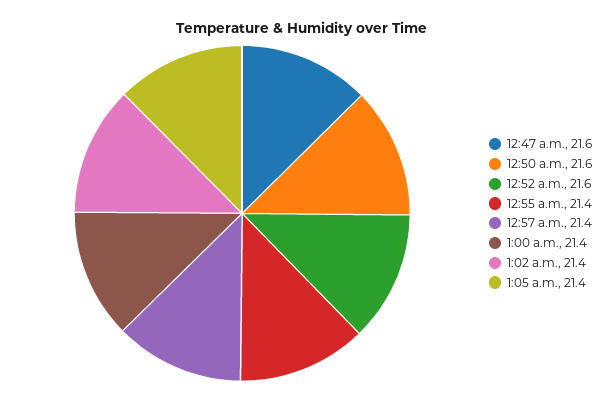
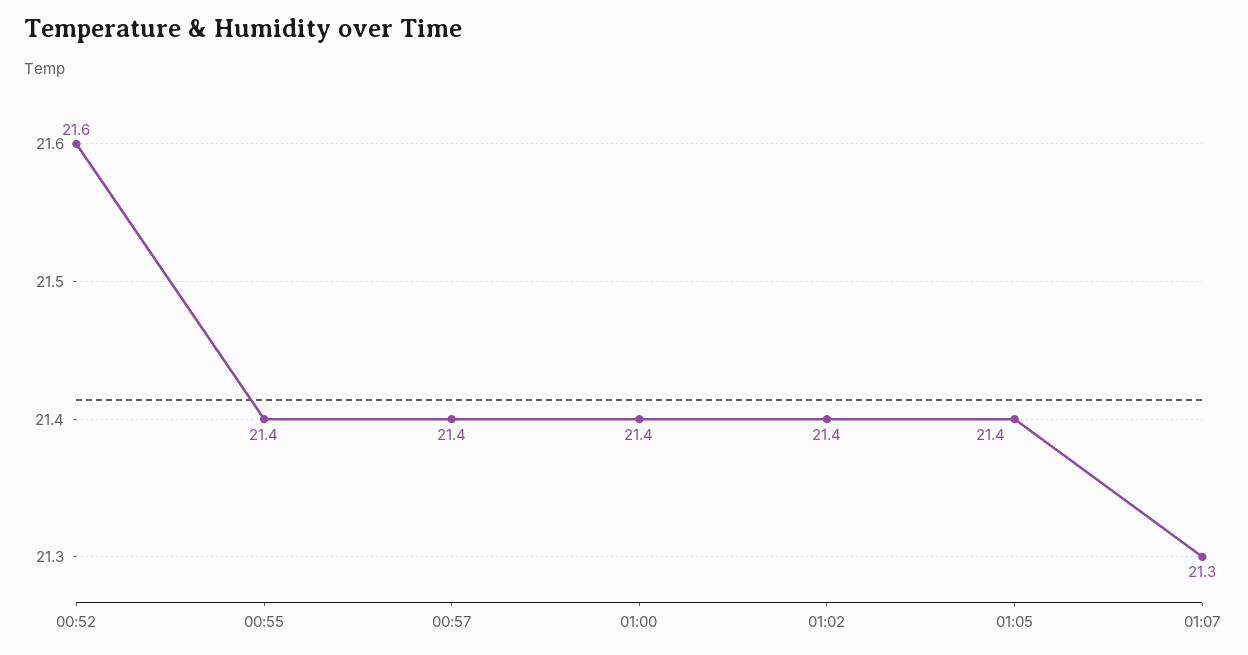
12:47 a.m.: 21.6 -> none
12:50 a.m.: 21.6 -> none
01:07: none -> 21.3

